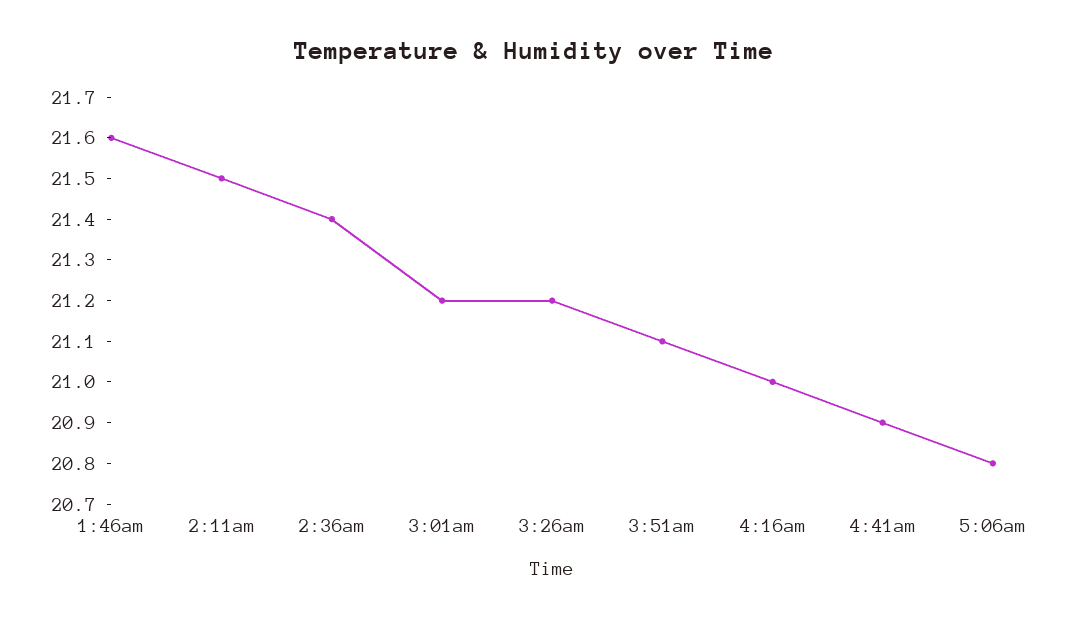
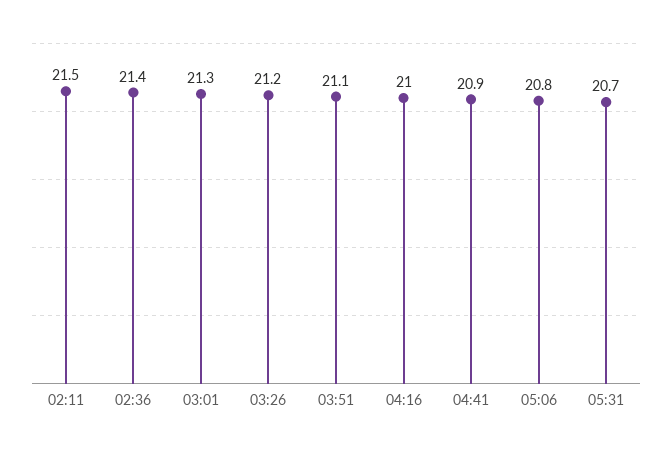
1:46am: 21.6 -> none
3:01am: 21.2 -> 21.3
05:31: none -> 20.7

